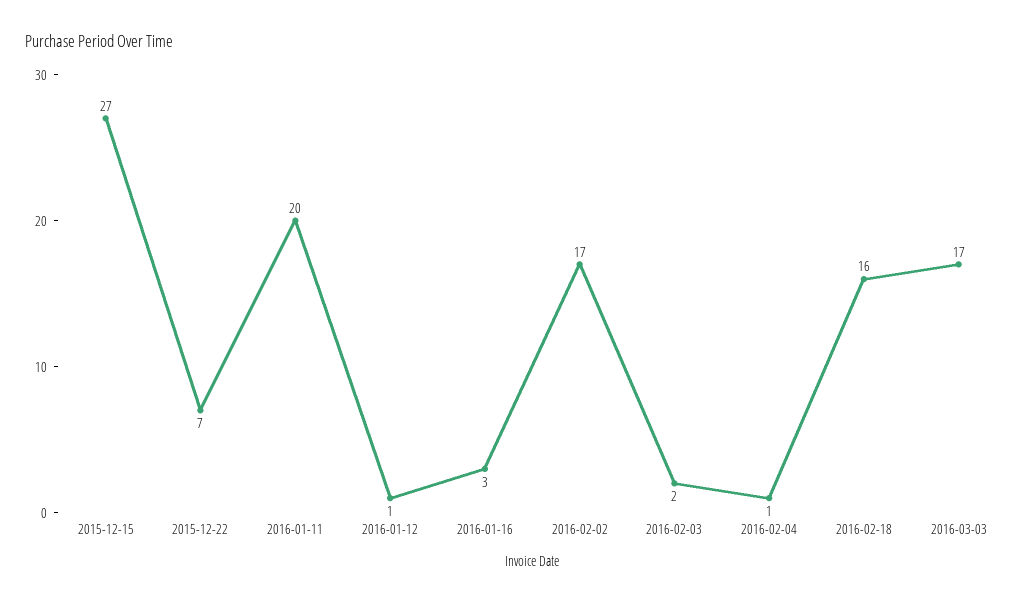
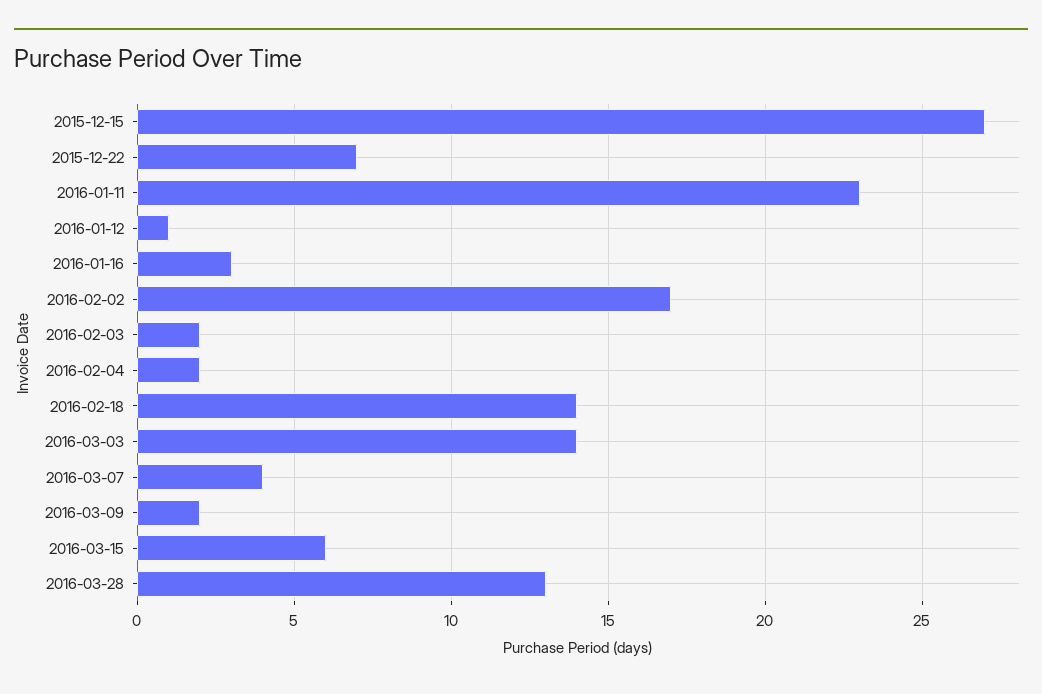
2016-01-11: 20 -> 23
2016-02-04: 1 -> 2
2016-02-18: 16 -> 14
2016-03-03: 17 -> 14
2016-03-07: none -> 4
2016-03-09: none -> 2
2016-03-15: none -> 6
2016-03-28: none -> 13

